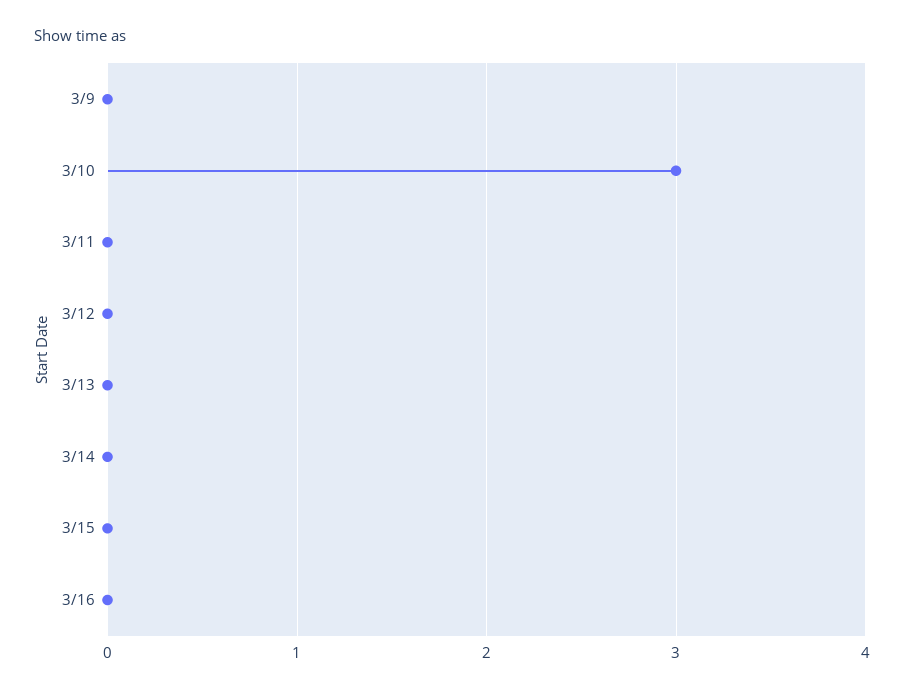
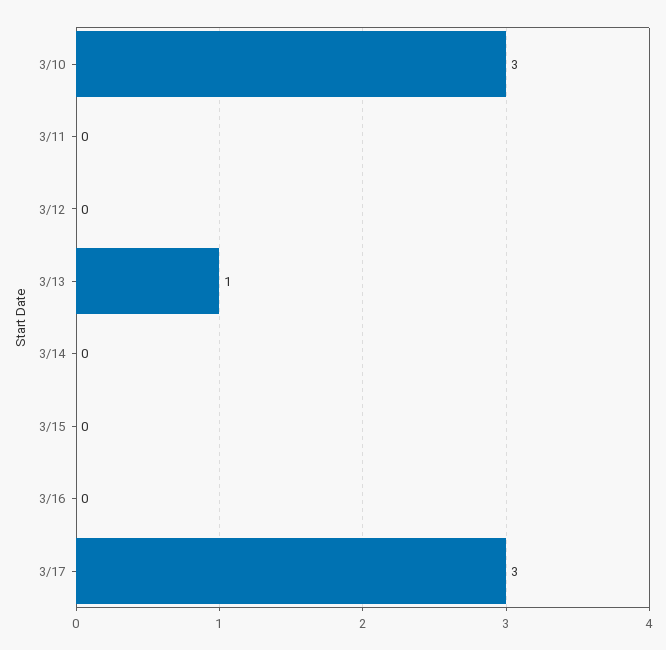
3/9: 0 -> none
3/13: 0 -> 1
3/17: none -> 3

